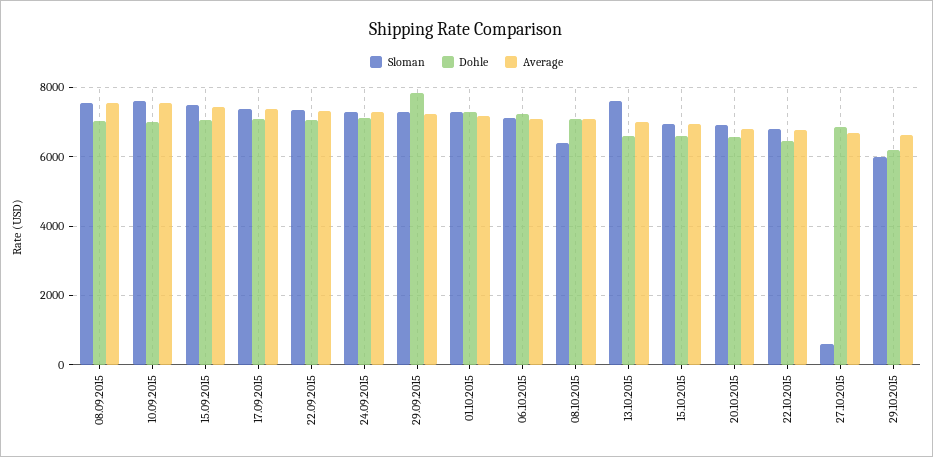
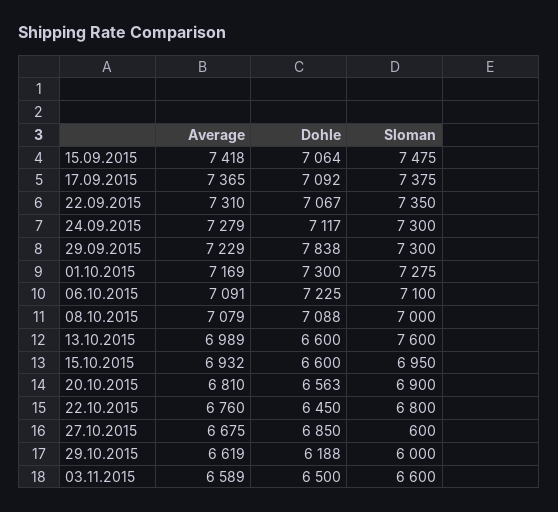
Sloman, 08.09.2015: 7600 -> none
Dohle, 08.09.2015: 7000 -> none
Average, 08.09.2015: 7600 -> none
Sloman, 10.09.2015: 7600 -> none
Dohle, 10.09.2015: 7000 -> none
Average, 10.09.2015: 7600 -> none
Sloman, 08.10.2015: 6400 -> 7000
Average, 03.11.2015: none -> 6589
Dohle, 03.11.2015: none -> 6500
Sloman, 03.11.2015: none -> 6600

